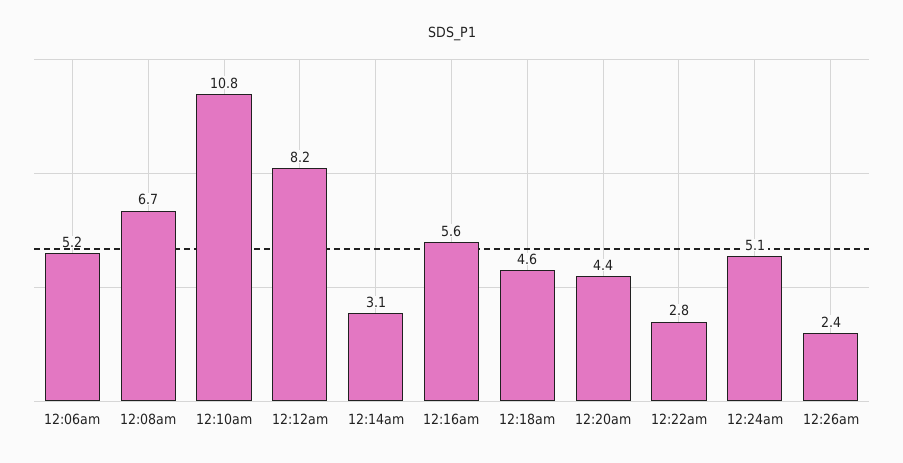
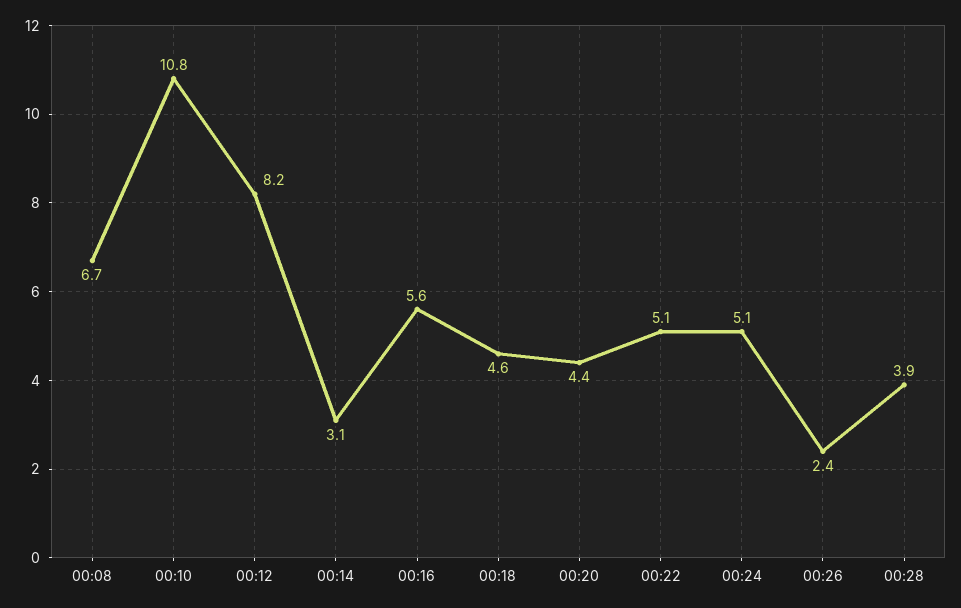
12:06am: 5.2 -> none
12:22am: 2.8 -> 5.1
00:28: none -> 3.9

